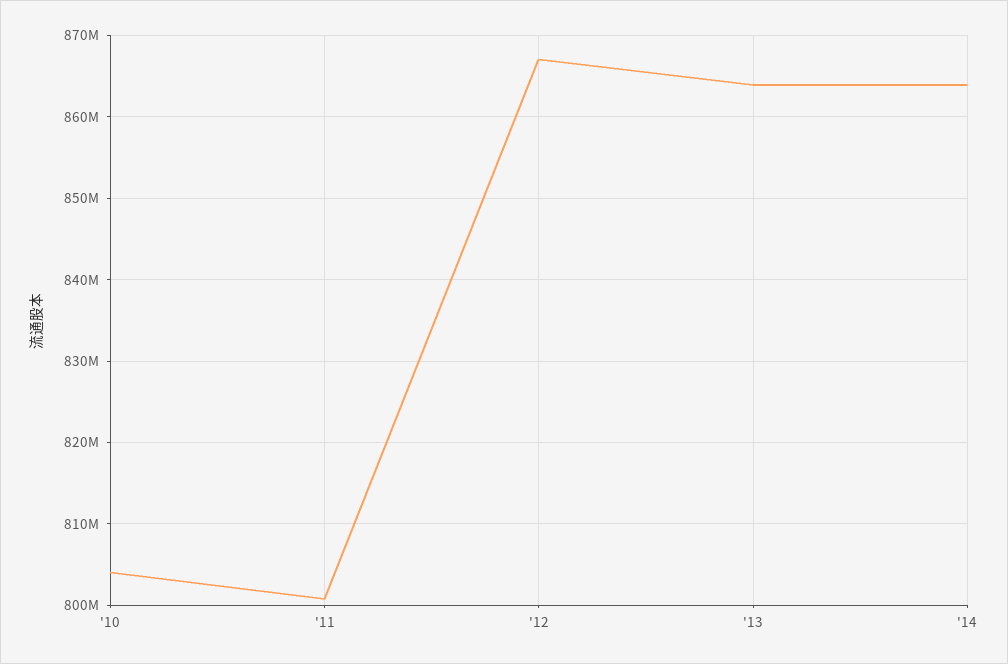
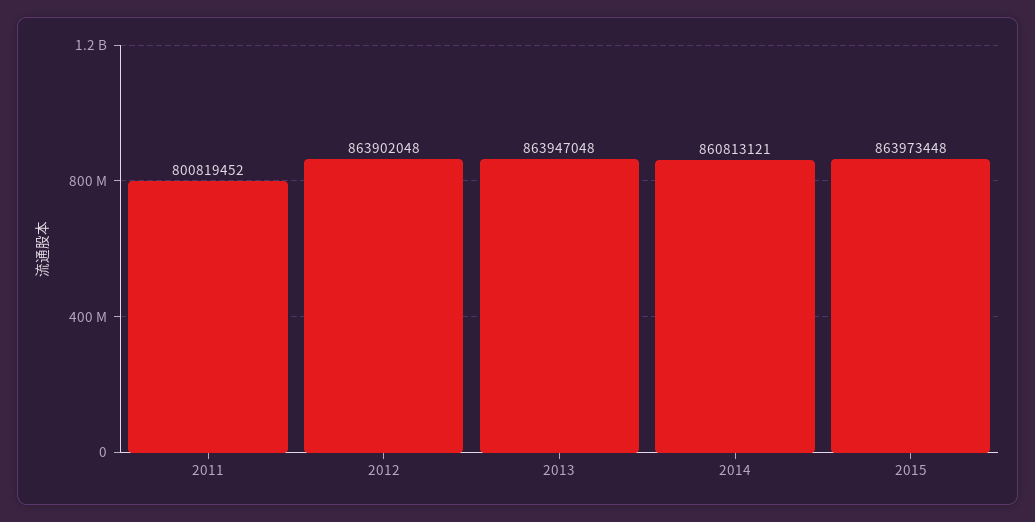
'10: 804000000 -> none
'12: 867000000 -> 863902048
'14: 864000000 -> 860813121
2015: none -> 863973448

